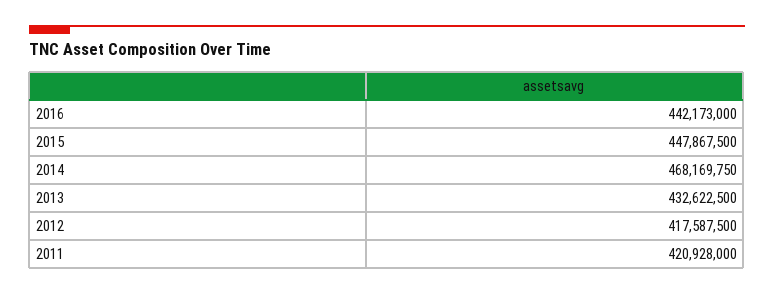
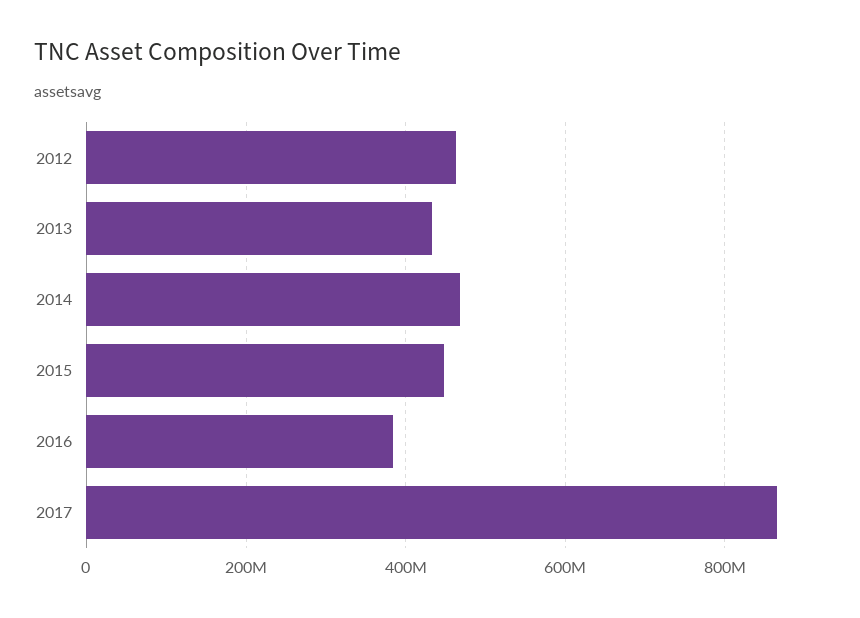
2016: 442173000 -> 380000000
2012: 417587500 -> 460000000
2011: 420928000 -> none
2017: none -> 860000000

